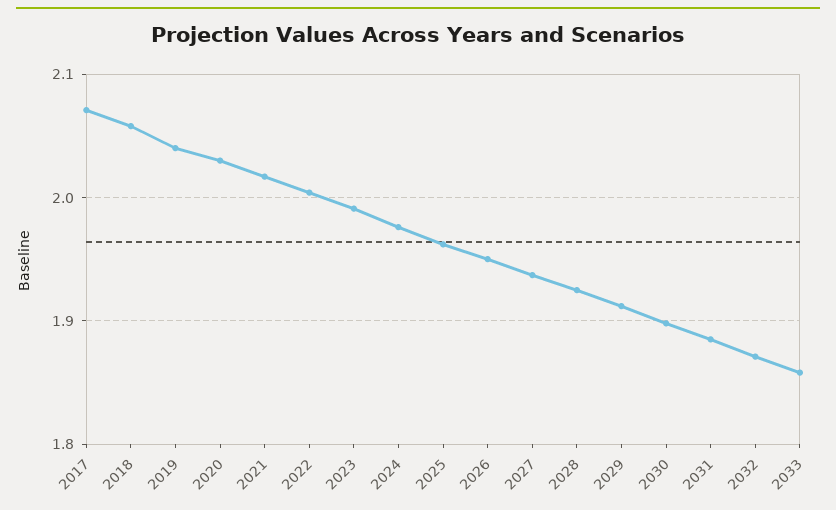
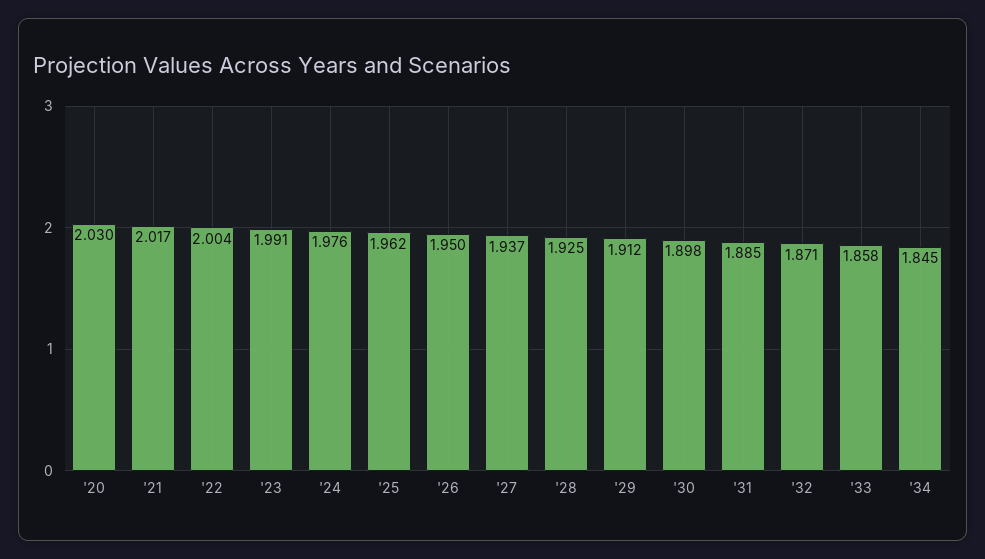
2017: 2.07 -> none
2018: 2.06 -> none
2019: 2.04 -> none
'34: none -> 1.845

